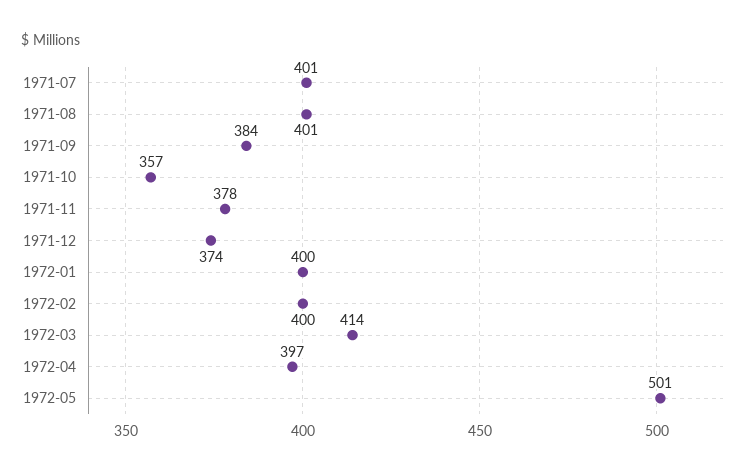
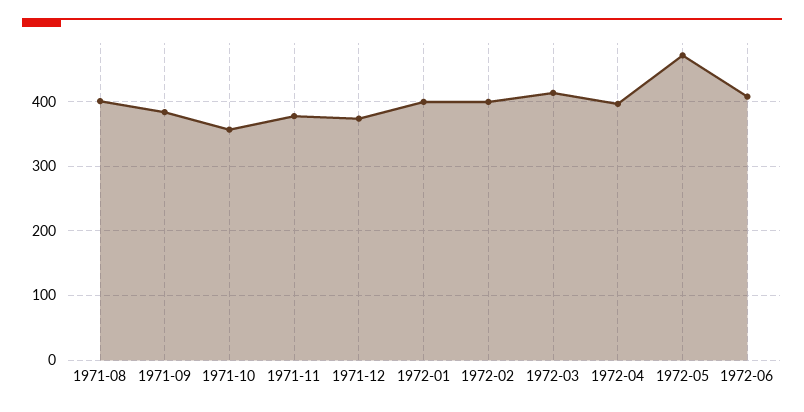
1971-07: 401 -> none
1972-05: 501 -> 470
1972-06: none -> 410

